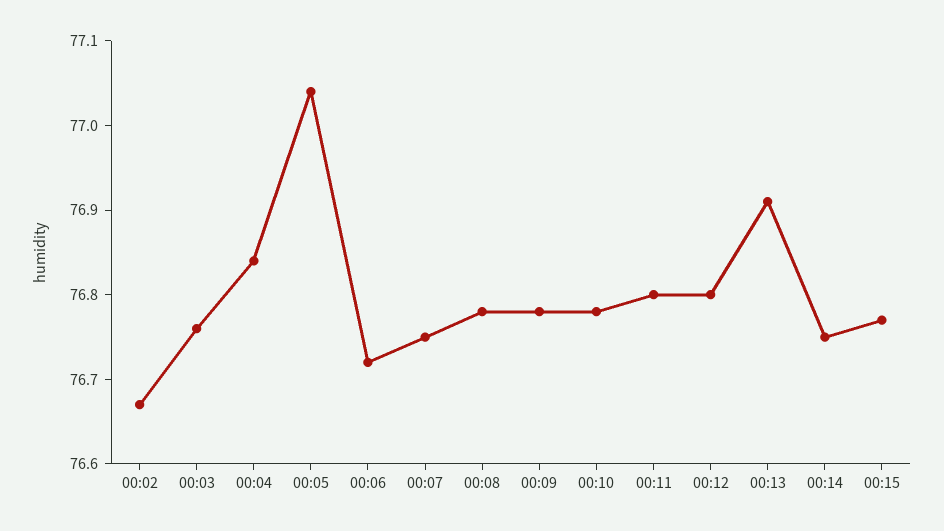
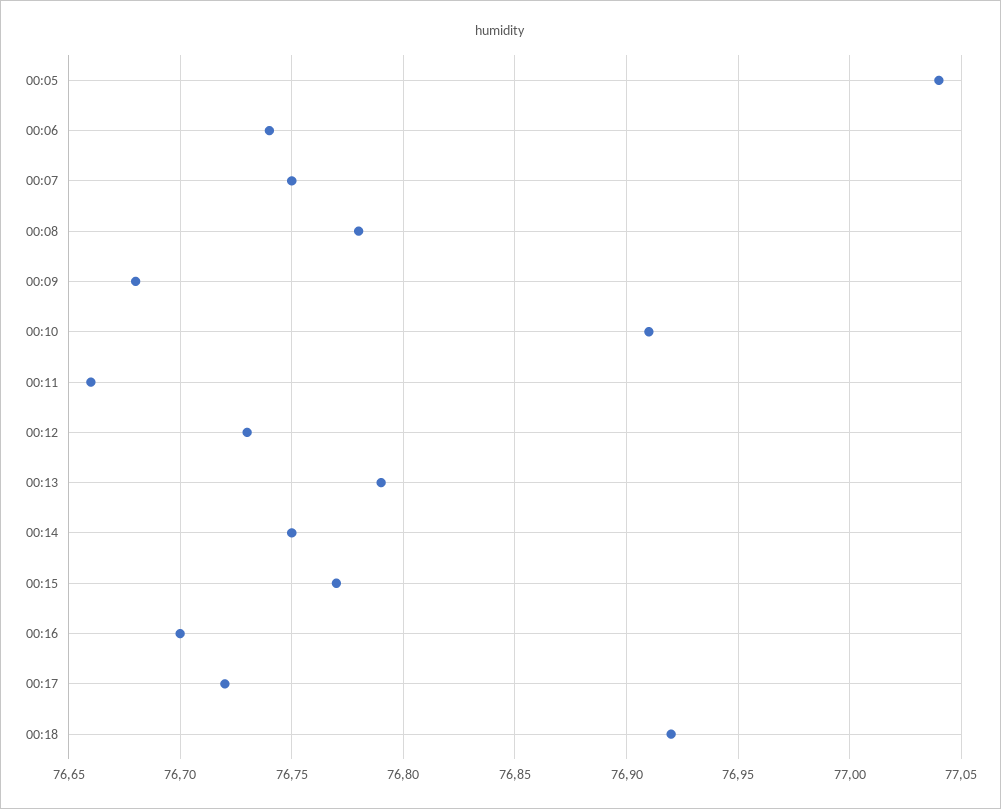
00:02: 76.67 -> none
00:03: 76.76 -> none
00:04: 76.84 -> none
00:06: 76.72 -> 76.74
00:09: 76.78 -> 76.68
00:10: 76.78 -> 76.91
00:11: 76.8 -> 76.66
00:12: 76.8 -> 76.73
00:13: 76.91 -> 76.79
00:16: none -> 76.7
00:17: none -> 76.72
00:18: none -> 76.92

